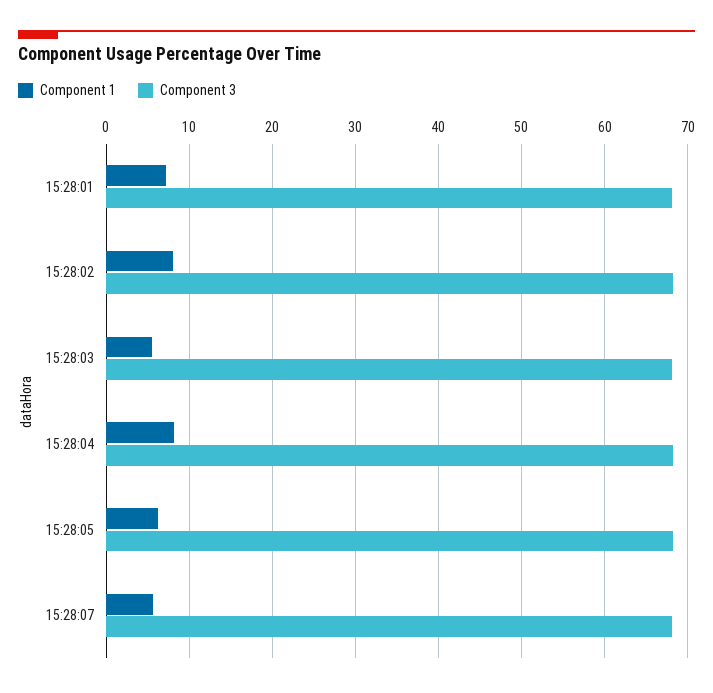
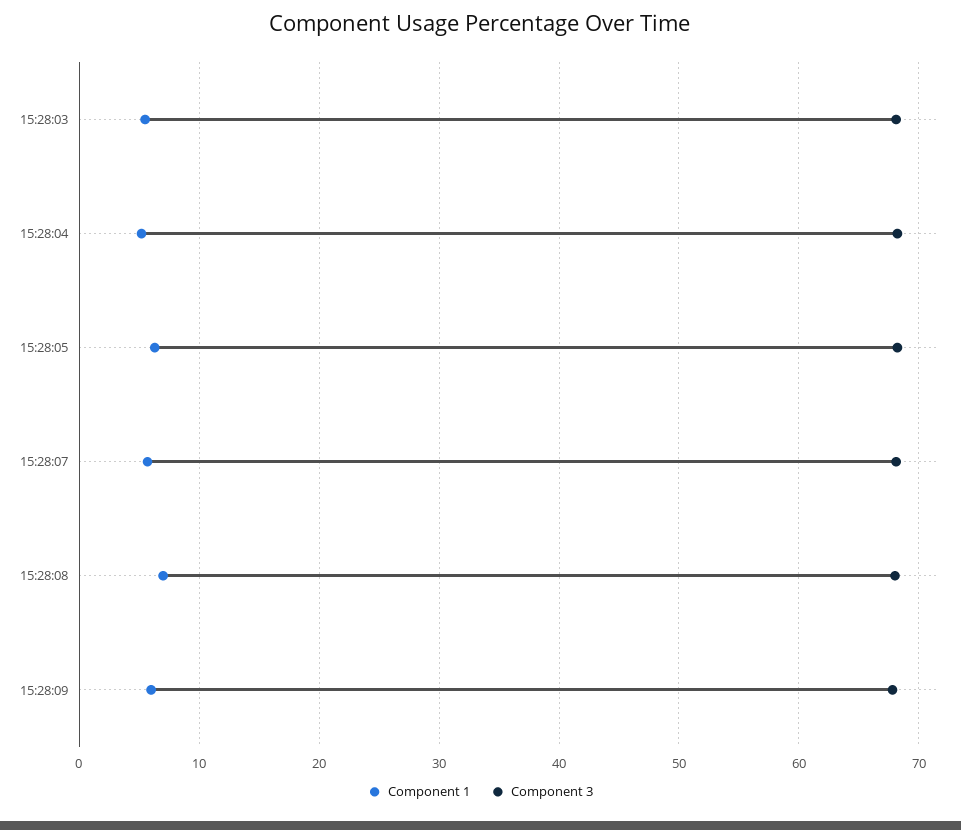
Component 1, 15:28:01: 7 -> none
Component 3, 15:28:01: 68 -> none
Component 1, 15:28:02: 8 -> none
Component 3, 15:28:02: 68 -> none
Component 1, 15:28:04: 8 -> 5
Component 1, 15:28:08: none -> 7
Component 3, 15:28:08: none -> 68
Component 1, 15:28:09: none -> 6
Component 3, 15:28:09: none -> 68

